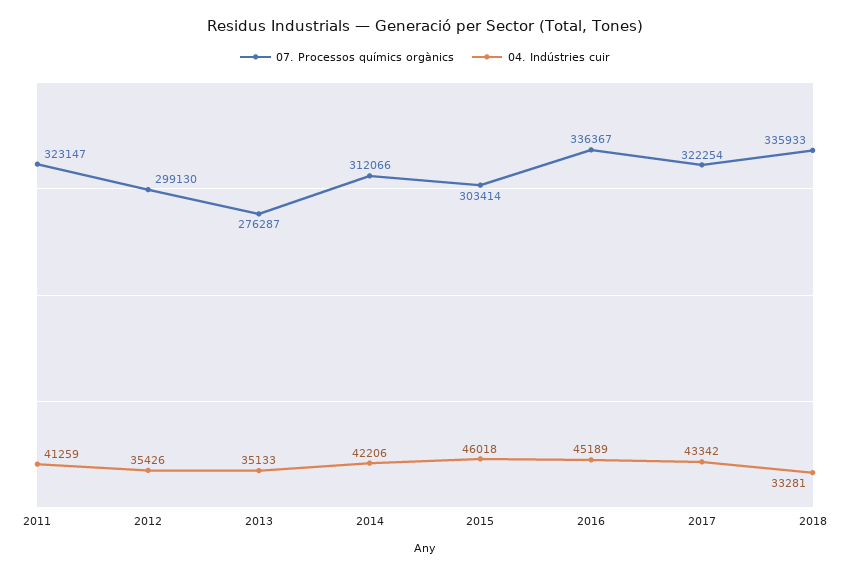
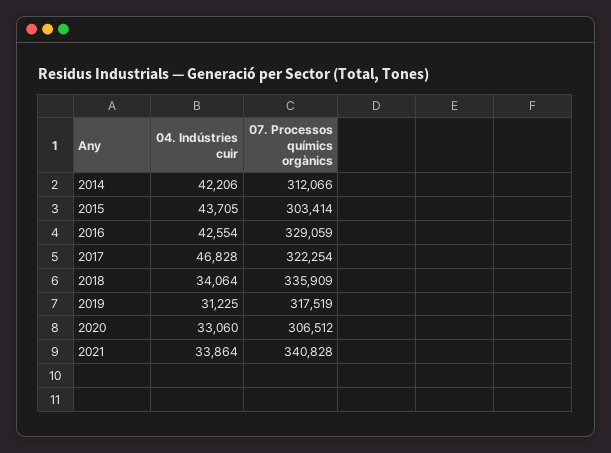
07. Processos químics orgànics, 2011: 323147 -> none
04. Indústries cuir, 2011: 41259 -> none
07. Processos químics orgànics, 2012: 299130 -> none
04. Indústries cuir, 2012: 35426 -> none
07. Processos químics orgànics, 2013: 276287 -> none
04. Indústries cuir, 2013: 35133 -> none
04. Indústries cuir, 2015: 46018 -> 43705
07. Processos químics orgànics, 2016: 336367 -> 329059
04. Indústries cuir, 2016: 45189 -> 42554
04. Indústries cuir, 2017: 43342 -> 46828
07. Processos químics orgànics, 2018: 335933 -> 335909
04. Indústries cuir, 2018: 33281 -> 34064
04. Indústries cuir, 2019: none -> 31225
07. Processos químics orgànics, 2019: none -> 317519
04. Indústries cuir, 2020: none -> 33060
07. Processos químics orgànics, 2020: none -> 306512
04. Indústries cuir, 2021: none -> 33864
07. Processos químics orgànics, 2021: none -> 340828

